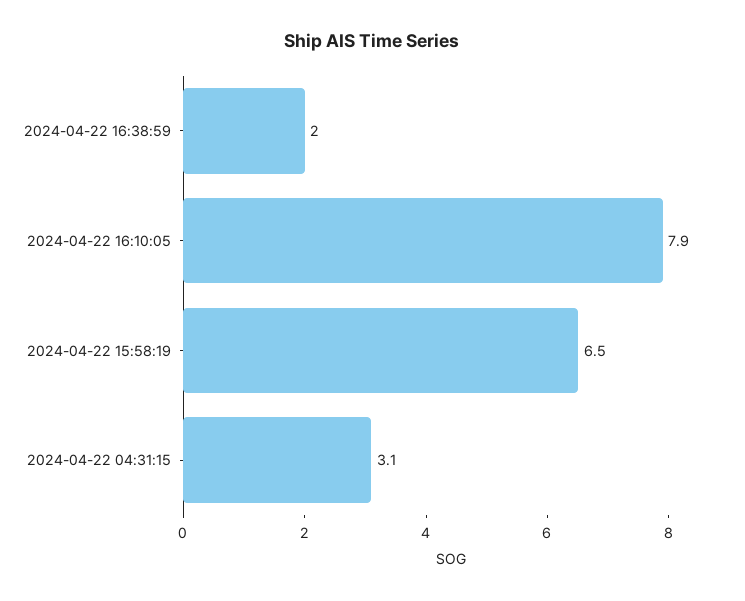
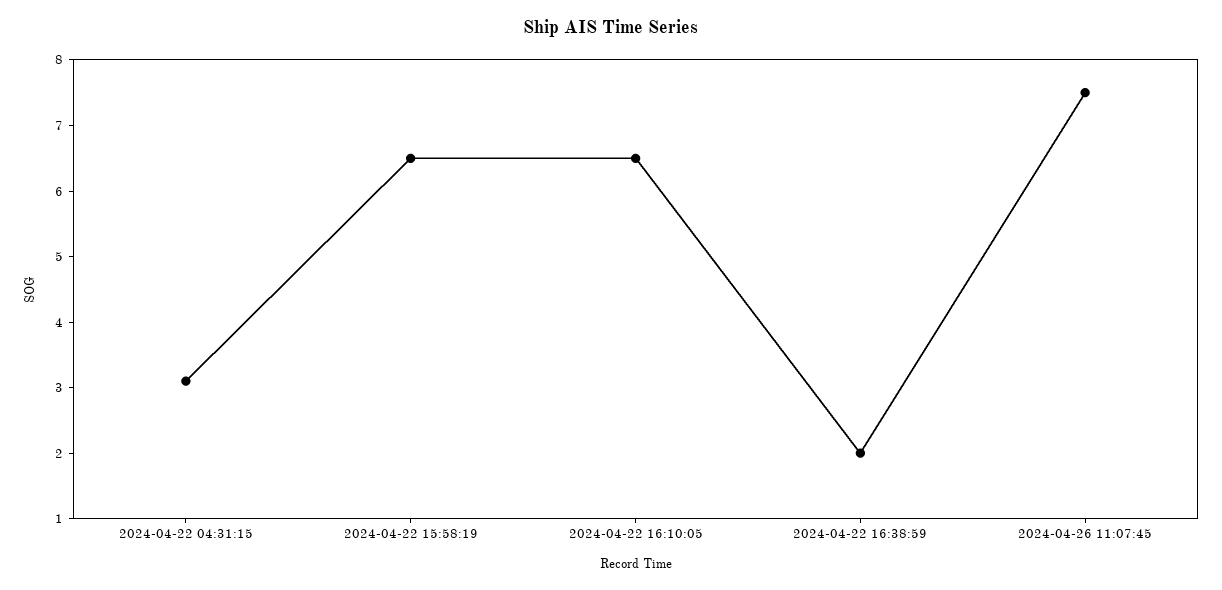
2024-04-22 16:10:05: 7.9 -> 6.5
2024-04-26 11:07:45: none -> 7.5

